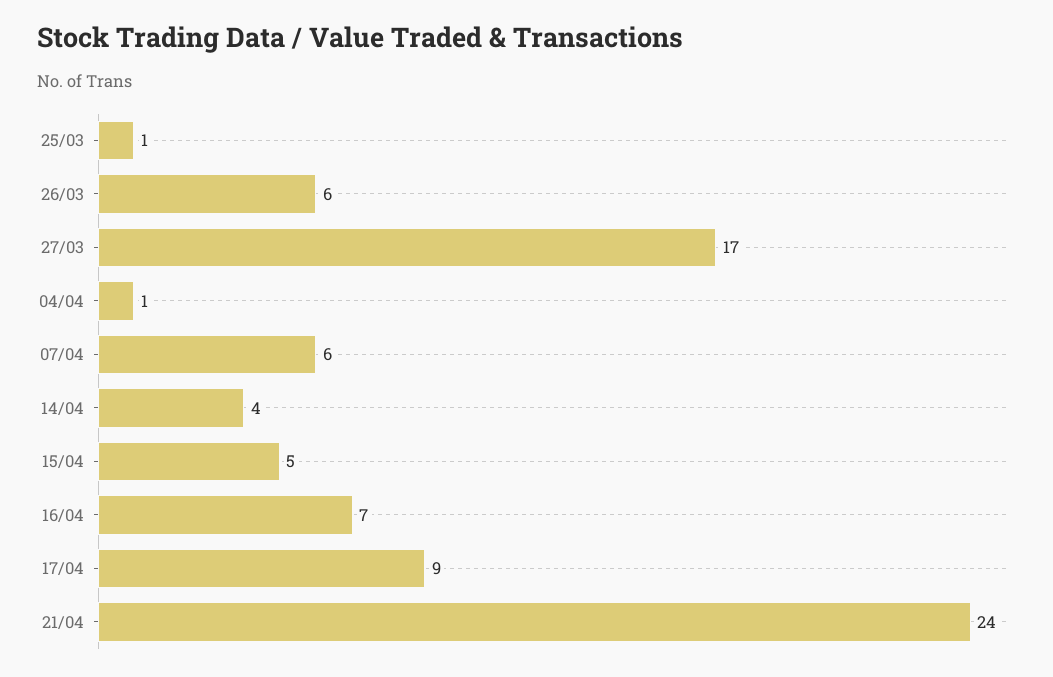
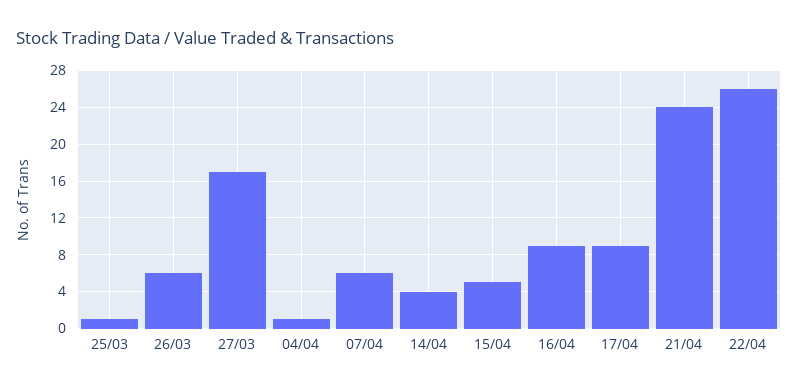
16/04: 7 -> 9
22/04: none -> 26

